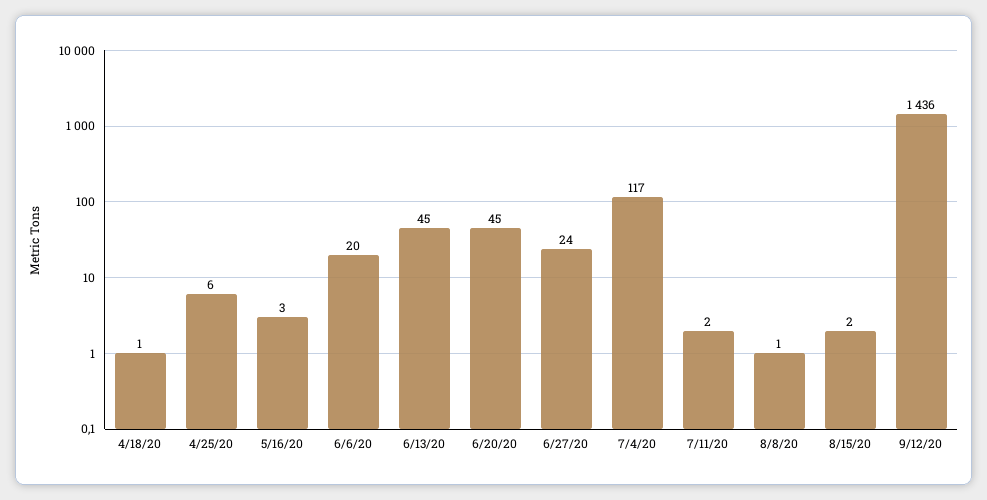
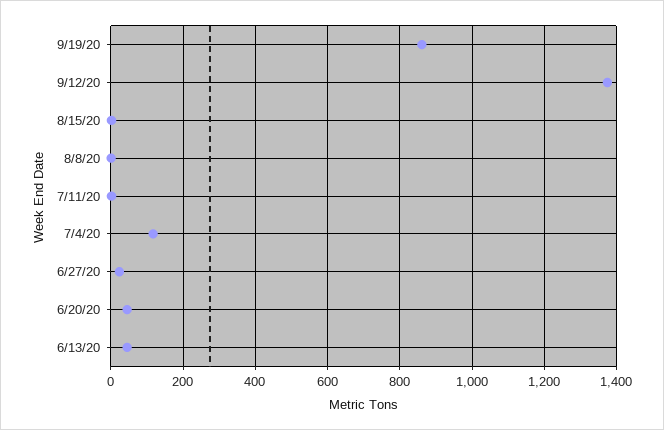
4/18/20: 1 -> none
4/25/20: 6 -> none
5/16/20: 3 -> none
6/6/20: 20 -> none
9/12/20: 1436 -> 1380
9/19/20: none -> 860

